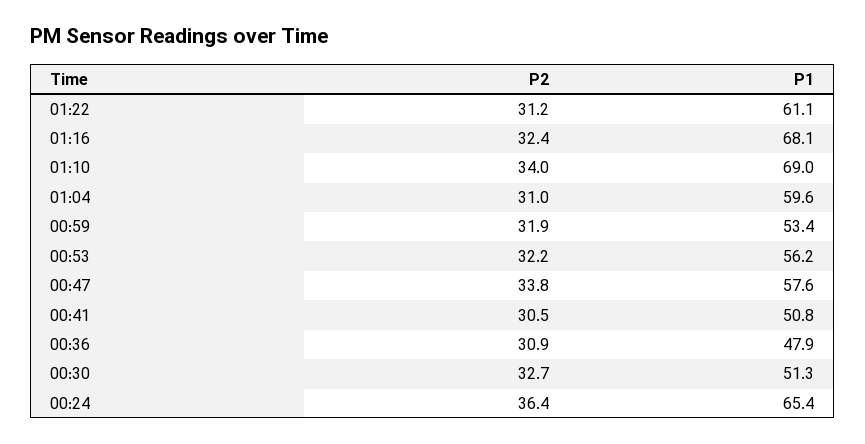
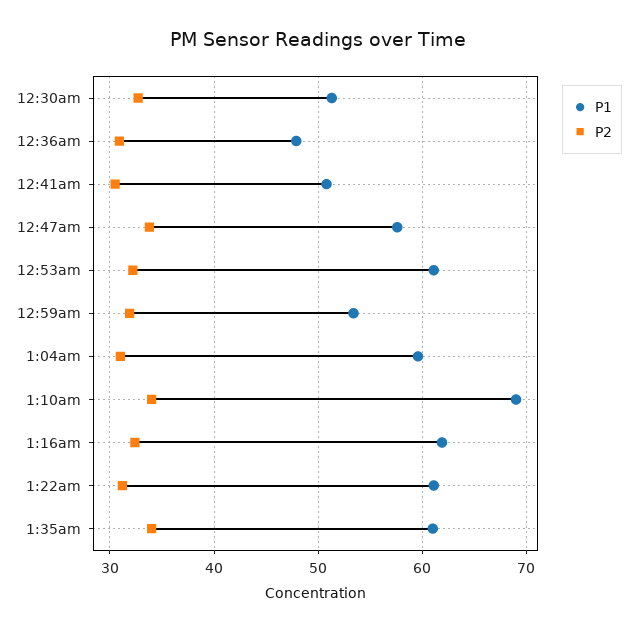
P1, 01:16: 68.1 -> 62
P1, 00:53: 56.2 -> 61
P2, 00:24: 36.4 -> none
P1, 00:24: 65.4 -> none
P1, 1:35am: none -> 61
P2, 1:35am: none -> 34

